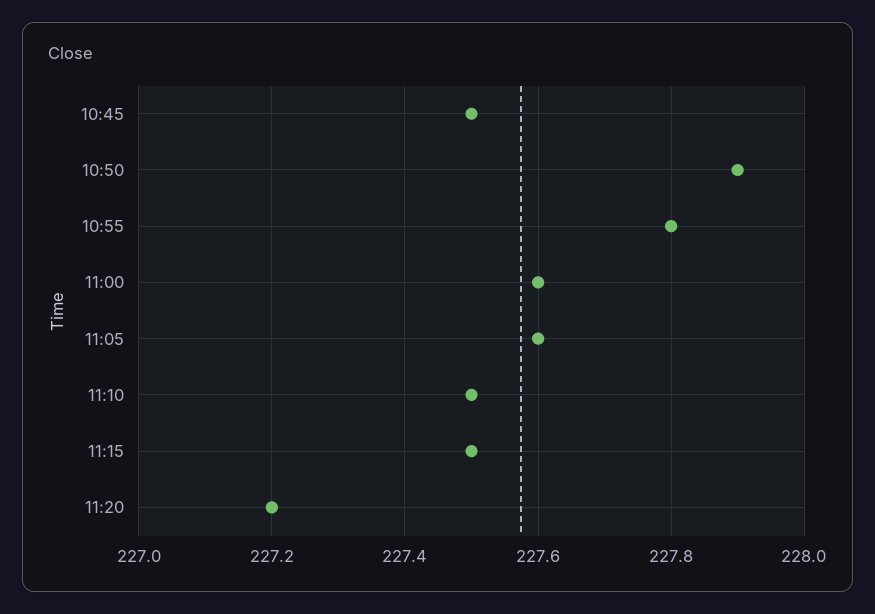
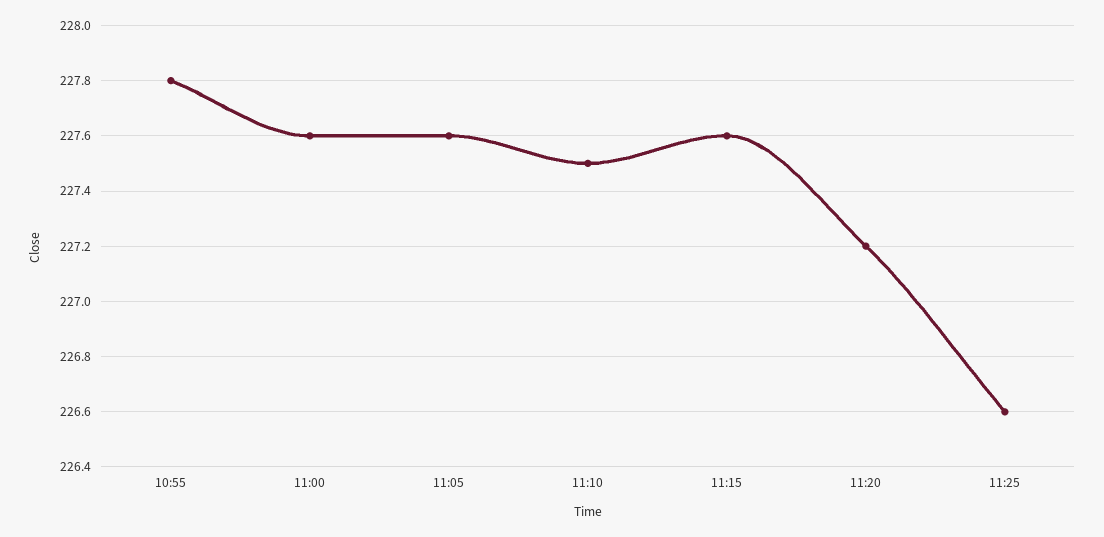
10:45: 227.5 -> none
10:50: 227.9 -> none
11:15: 227.5 -> 227.6
11:25: none -> 226.6

